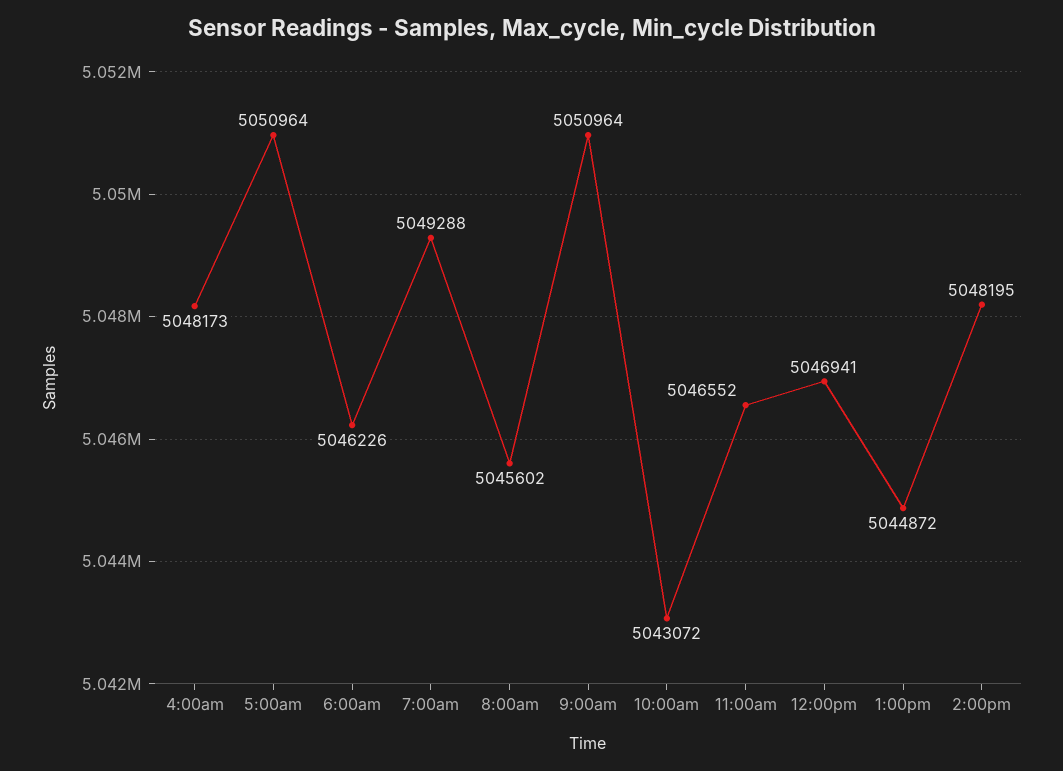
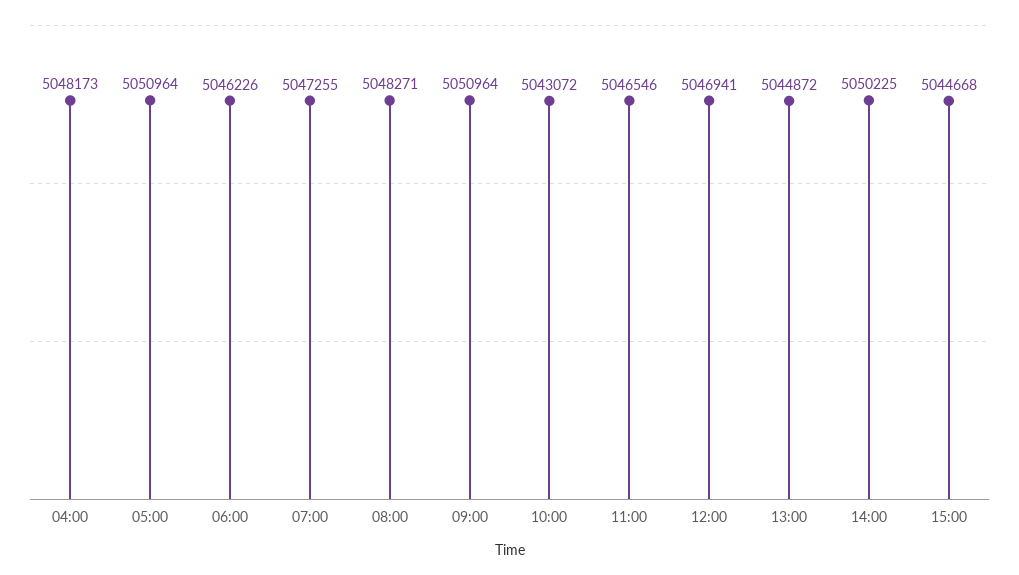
7:00am: 5049288 -> 5047255
8:00am: 5045602 -> 5048271
11:00am: 5046552 -> 5046546
2:00pm: 5048195 -> 5050225
15:00: none -> 5044668

